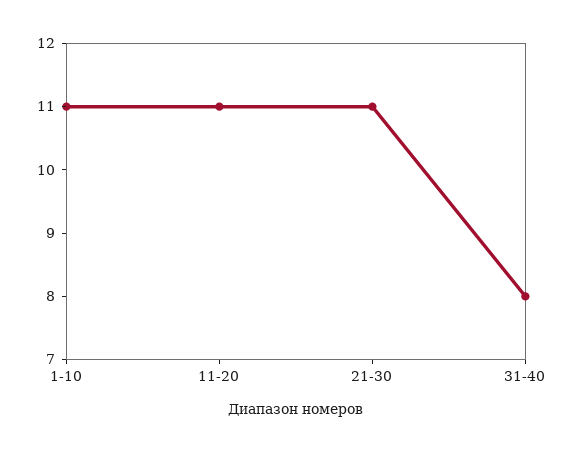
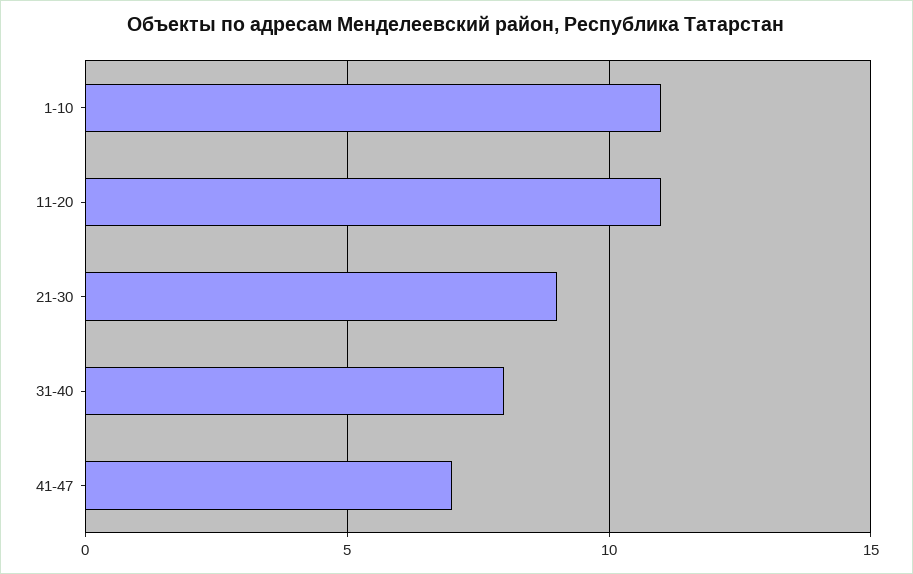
21-30: 11 -> 9
41-47: none -> 7

